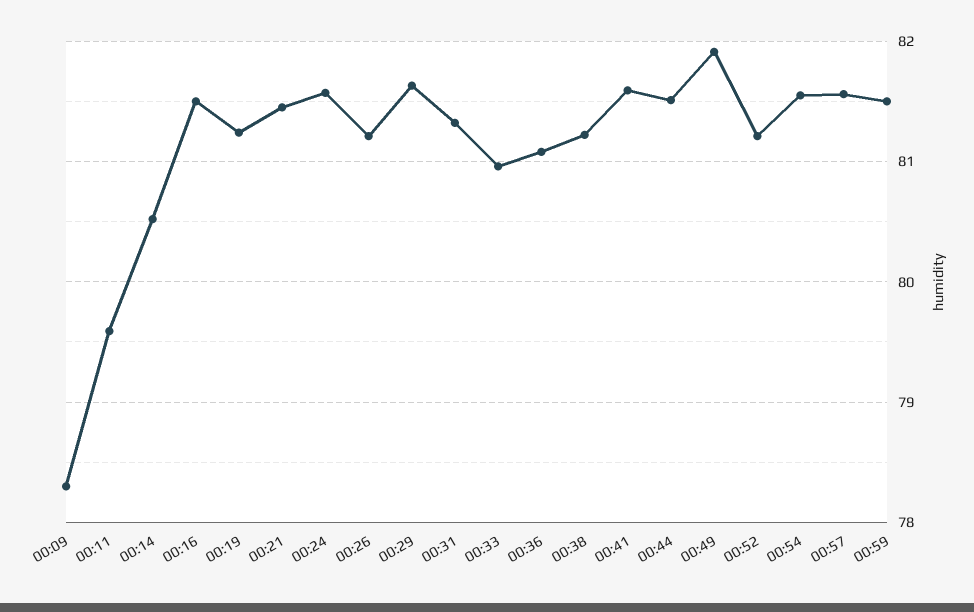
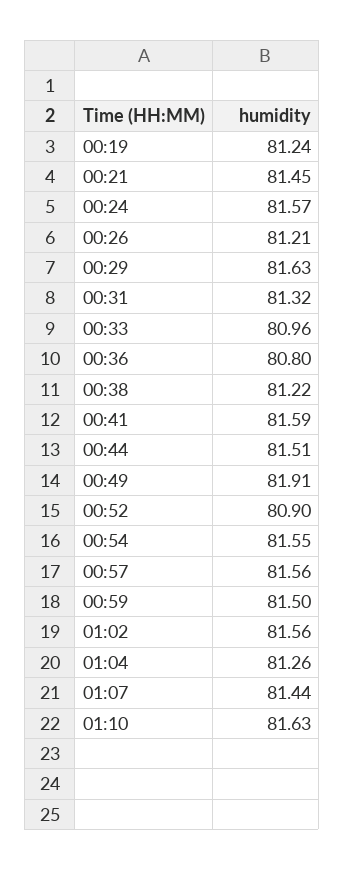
00:09: 78.3 -> none
00:11: 79.6 -> none
00:14: 80.5 -> none
00:16: 81.5 -> none
00:36: 81.1 -> 80.8
00:52: 81.2 -> 80.9
01:02: none -> 81.56
01:04: none -> 81.26
01:07: none -> 81.44
01:10: none -> 81.63

